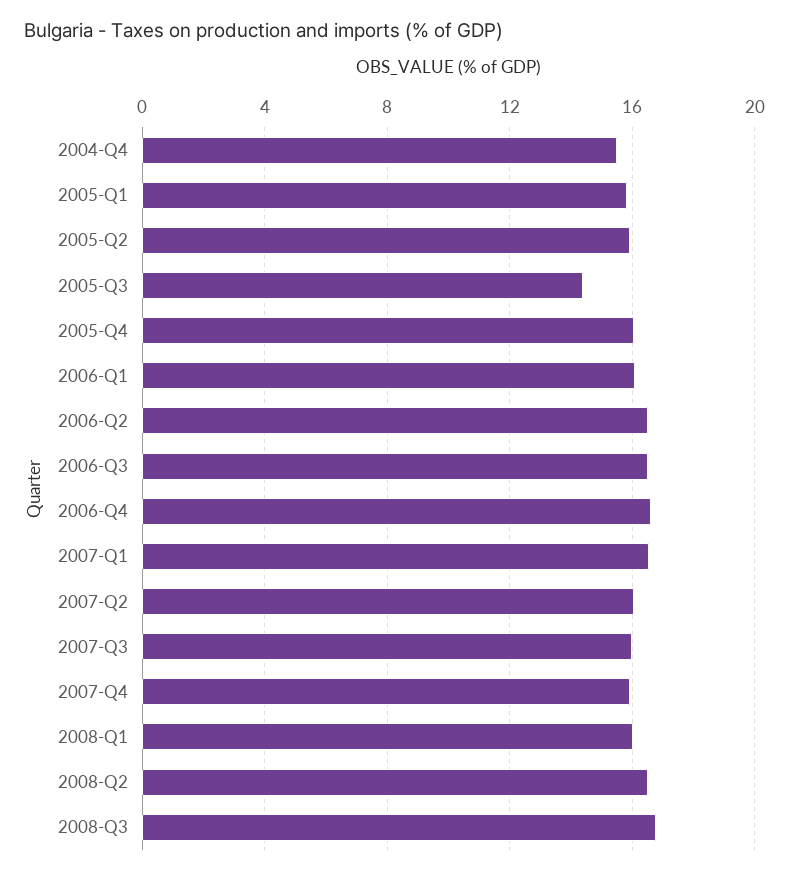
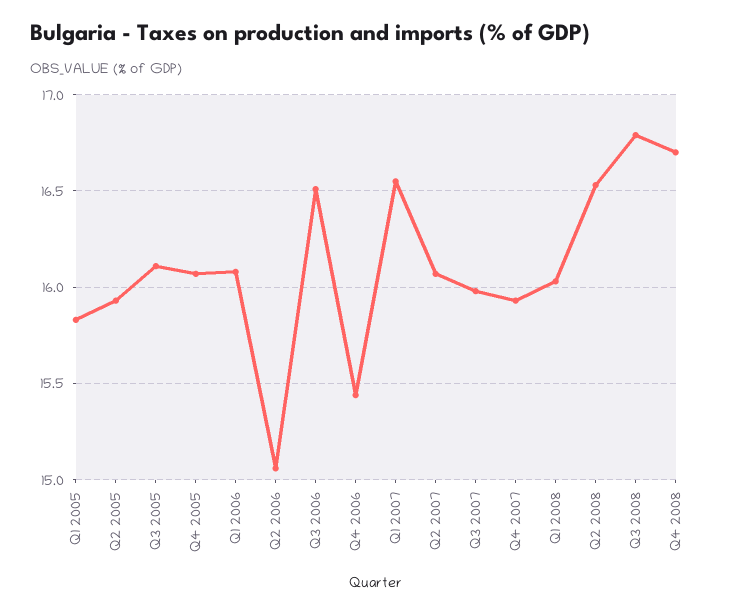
2004-Q4: 15.5 -> none
2005-Q3: 14.5 -> 16.1
2006-Q2: 16.5 -> 15.05
2006-Q4: 16.5 -> 15.45
Q4 2008: none -> 16.7

